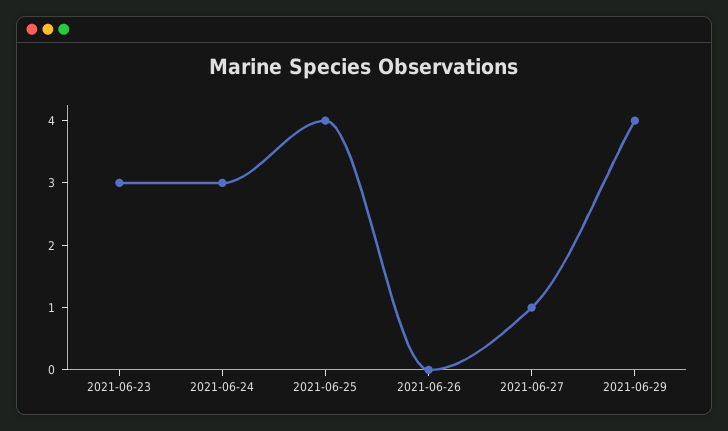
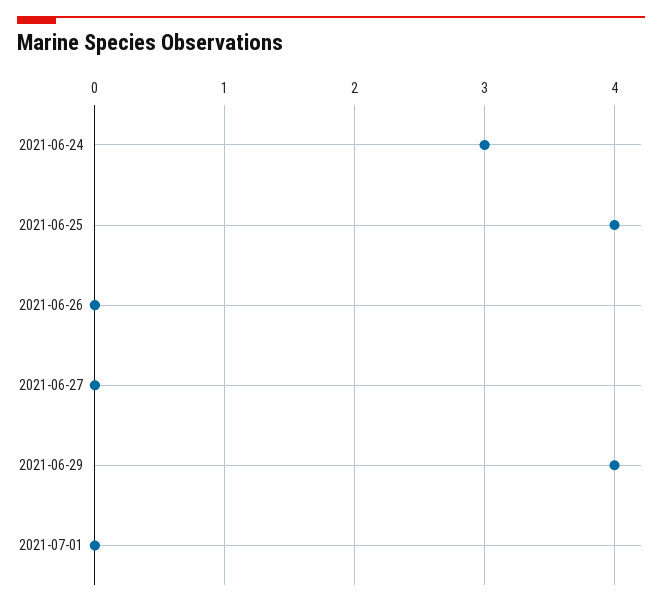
2021-06-23: 3 -> none
2021-06-27: 1 -> 0
2021-07-01: none -> 0

